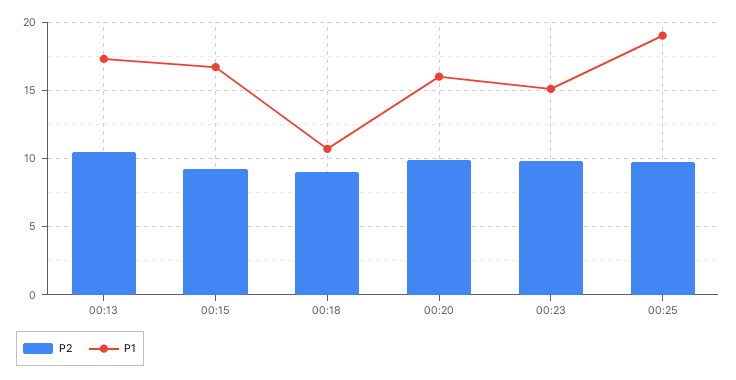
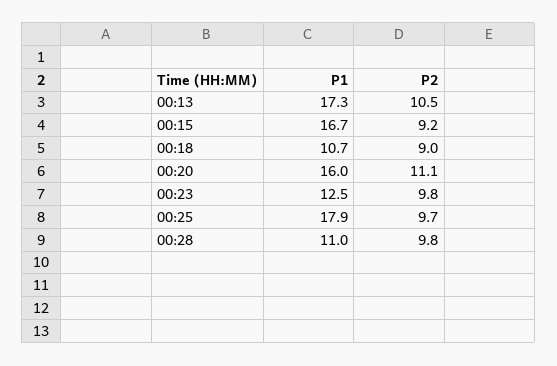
P2, 00:20: 10 -> 11.1
P1, 00:23: 15 -> 12.5
P1, 00:25: 19 -> 17.9
P1, 00:28: none -> 11
P2, 00:28: none -> 9.8

